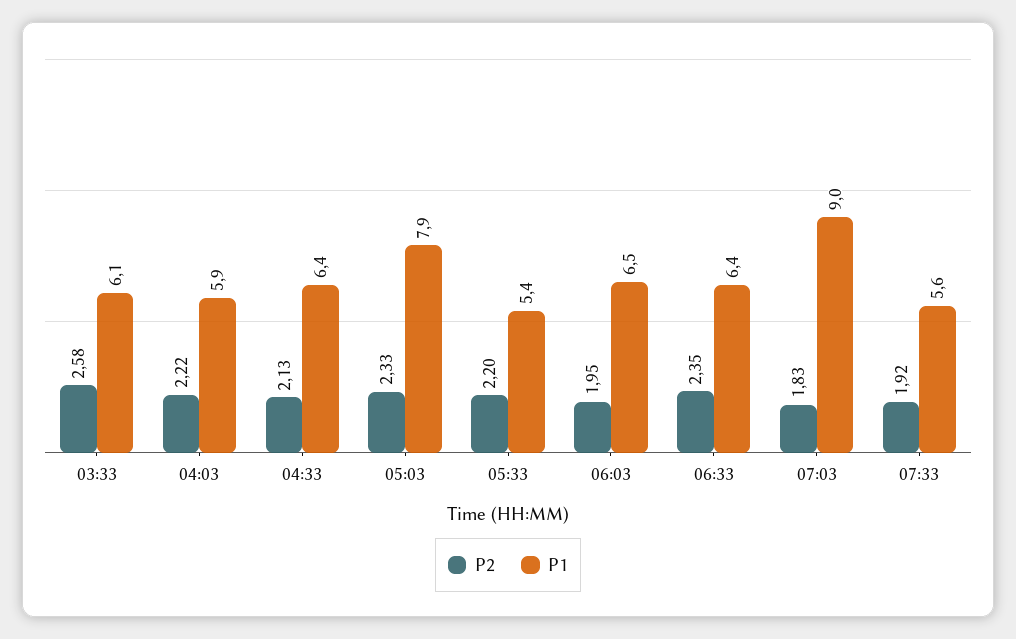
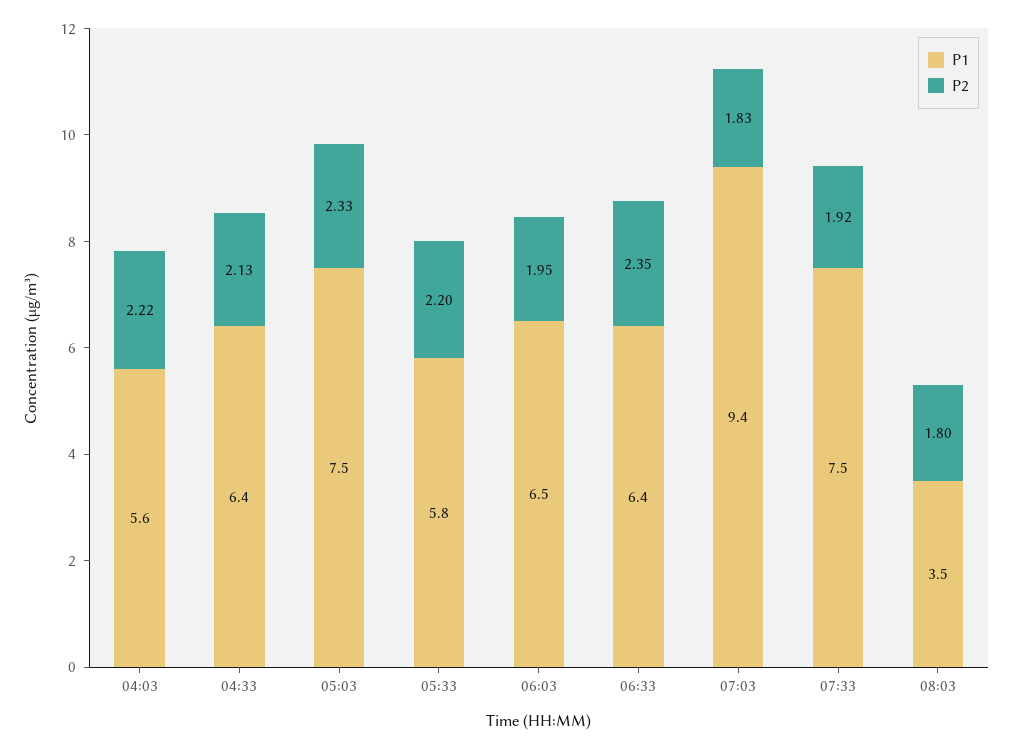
P2, 03:33: 2.58 -> none
P1, 03:33: 6.1 -> none
P1, 04:03: 5.9 -> 5.6
P1, 05:03: 7.9 -> 7.5
P1, 05:33: 5.4 -> 5.8
P1, 07:03: 9 -> 9.4
P1, 07:33: 5.6 -> 7.5
P1, 08:03: none -> 3.5
P2, 08:03: none -> 1.8

